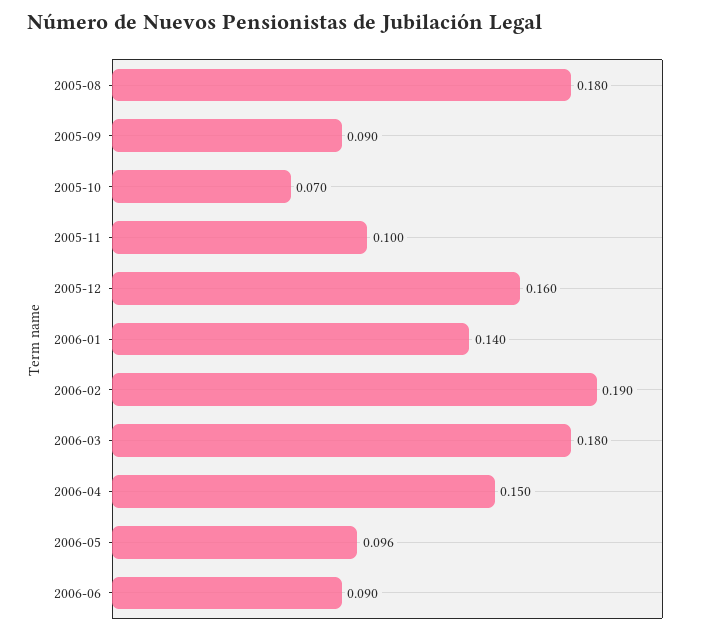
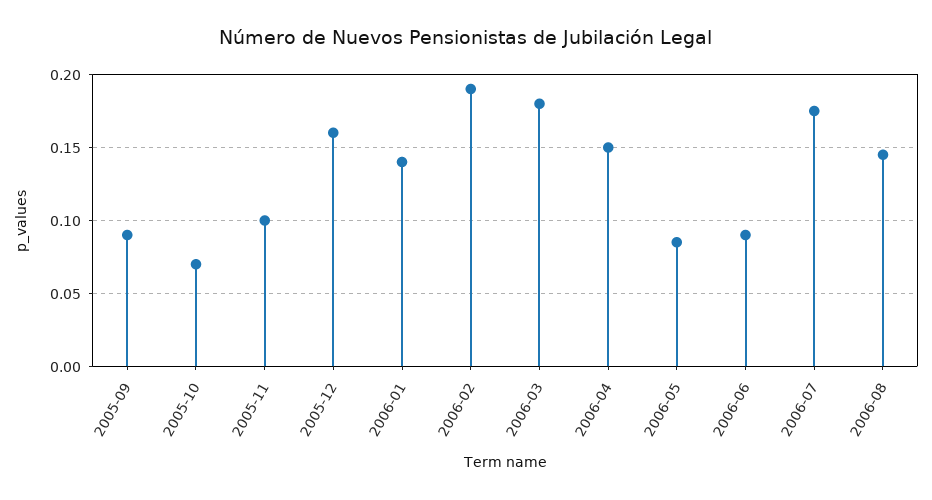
2005-08: 0.18 -> none
2006-05: 0.096 -> 0.085
2006-07: none -> 0.175
2006-08: none -> 0.145

